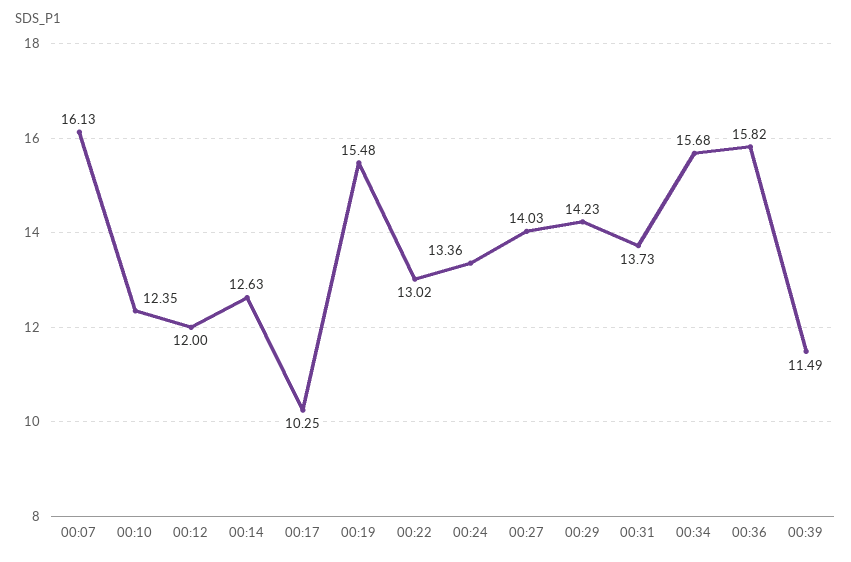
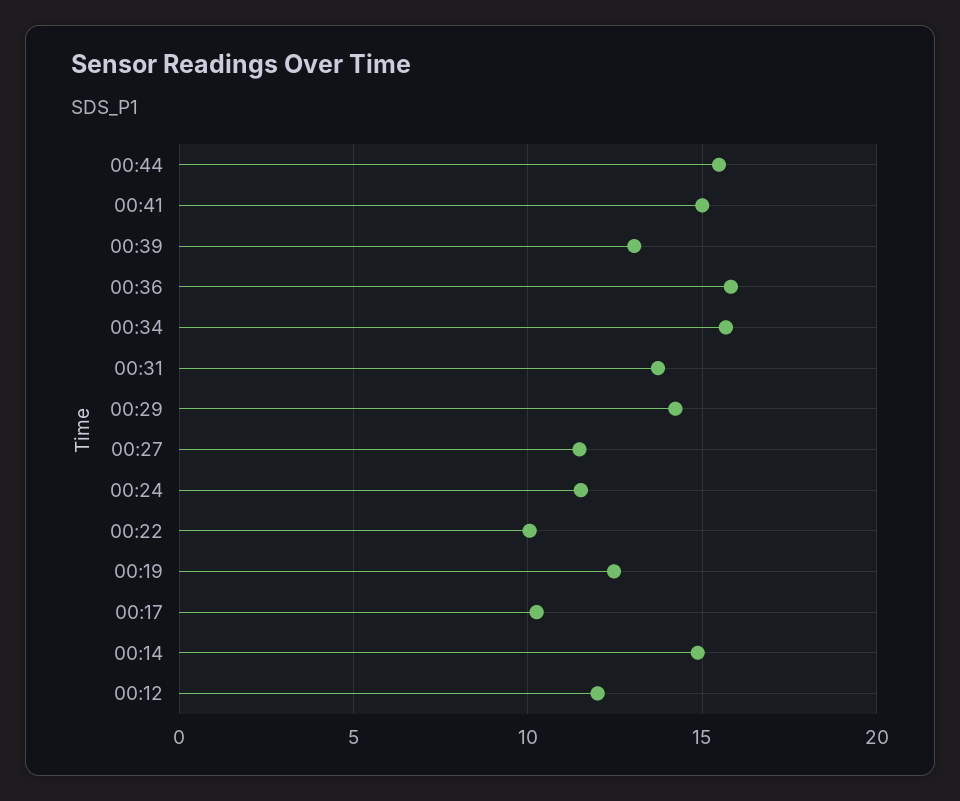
00:07: 16.13 -> none
00:10: 12.35 -> none
00:14: 12.63 -> 15
00:19: 15.48 -> 12.5
00:22: 13.02 -> 10
00:24: 13.36 -> 11.5
00:27: 14.03 -> 11.5
00:39: 11.49 -> 13
00:44: none -> 15.5
00:41: none -> 15

